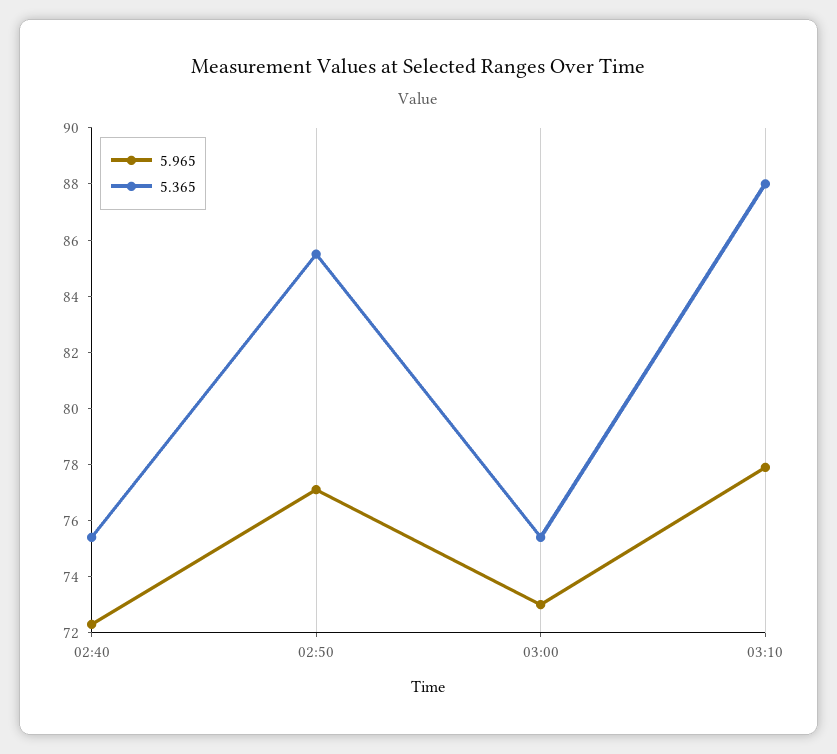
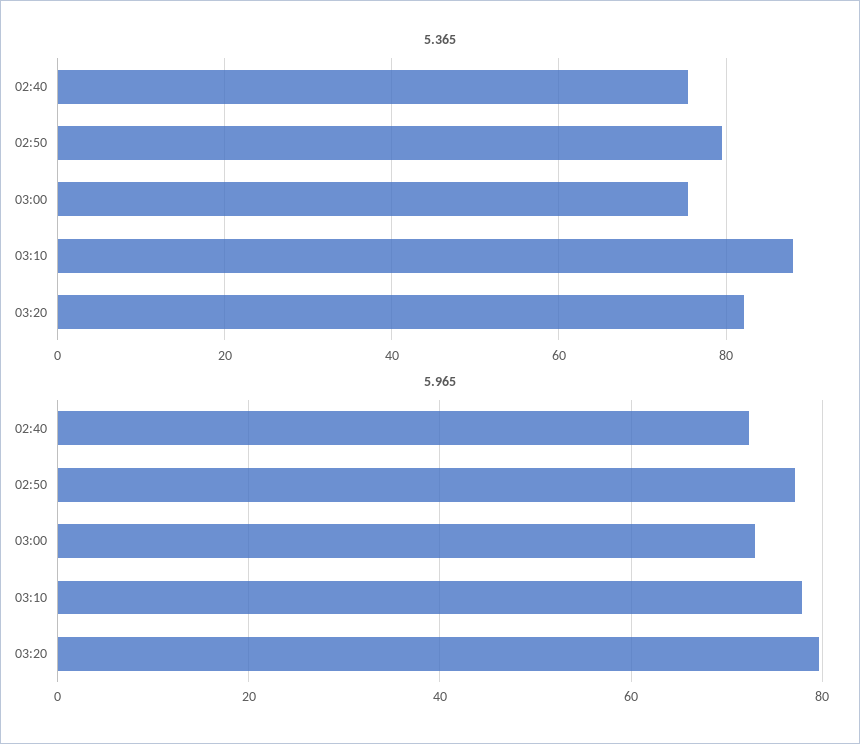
5.365, 02:50: 85.5 -> 80
5.365, 03:20: none -> 82
5.965, 03:20: none -> 80

